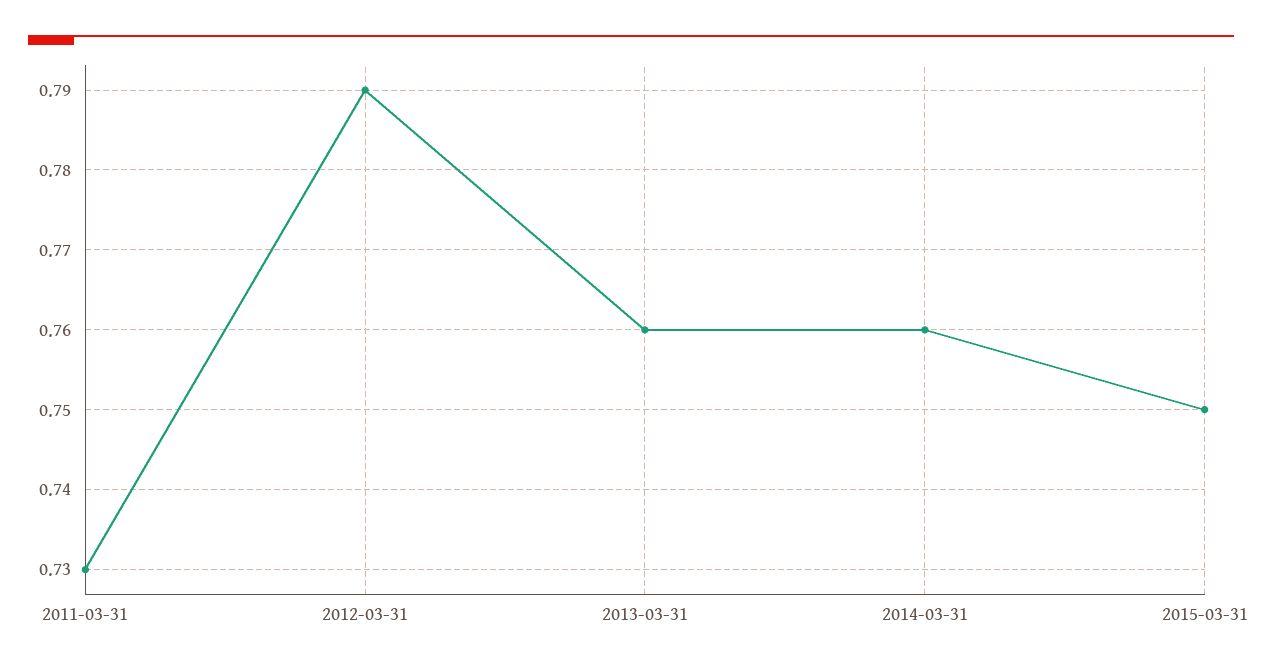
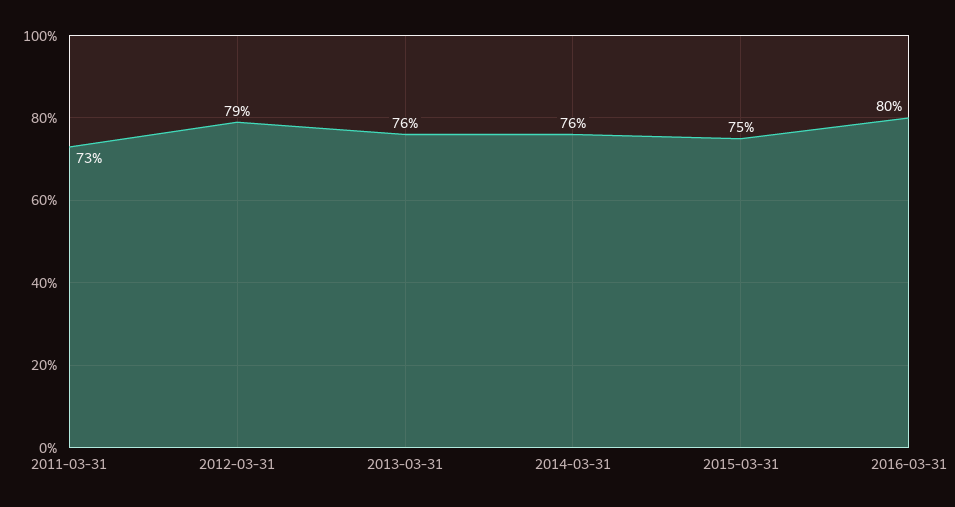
2016-03-31: none -> 0.8

